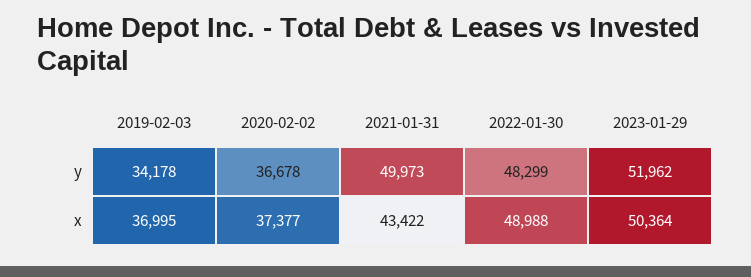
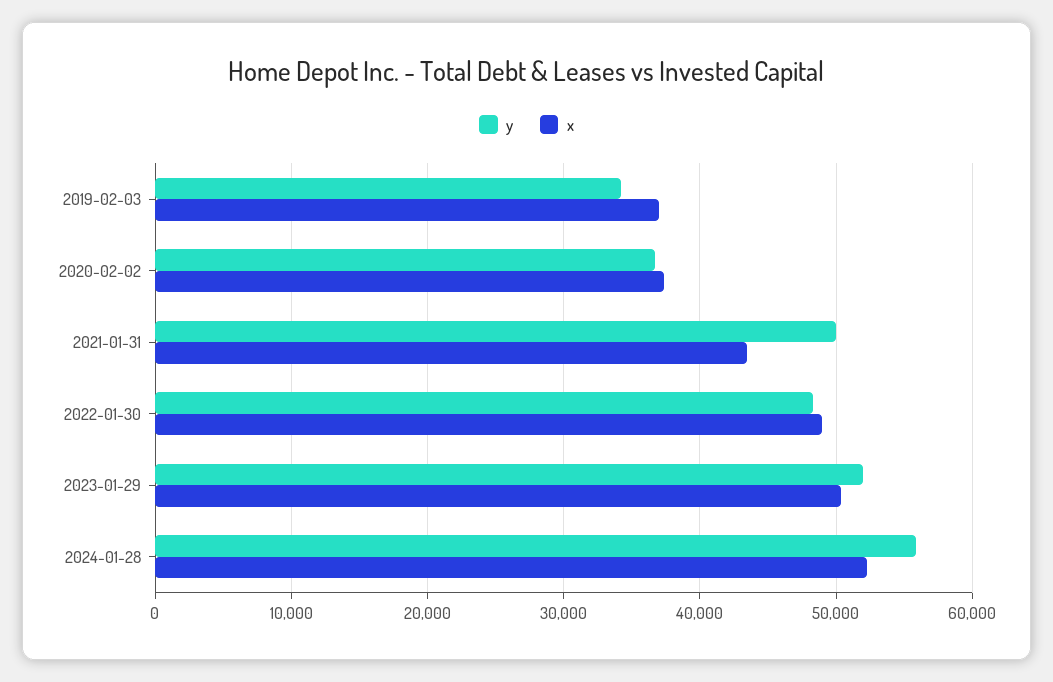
y, 2024-01-28: none -> 56000
x, 2024-01-28: none -> 52000

